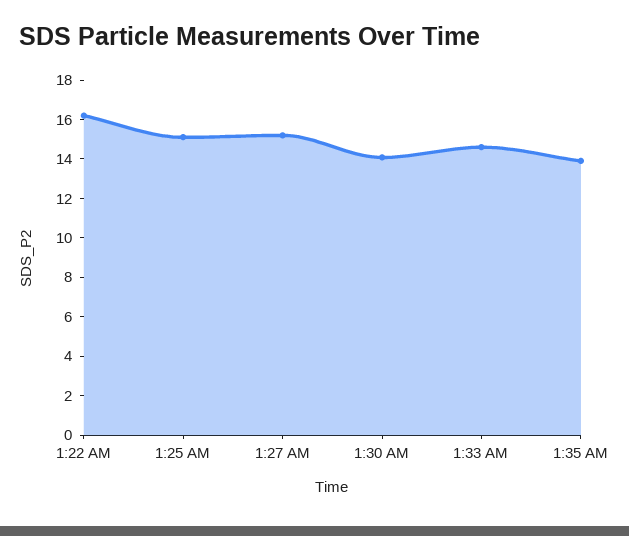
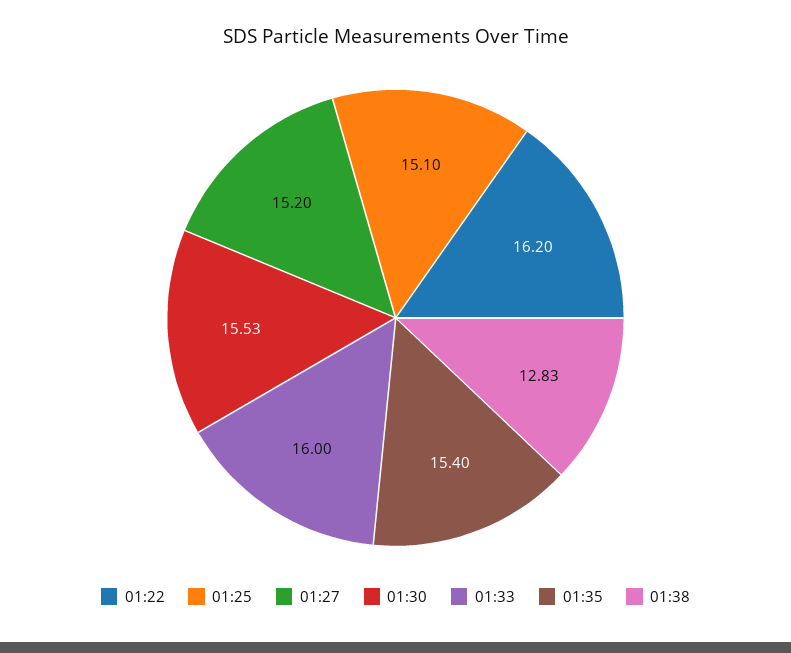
1:30 AM: 14 -> 15.53
1:33 AM: 14.5 -> 16
1:35 AM: 14 -> 15.4
01:38: none -> 12.83

